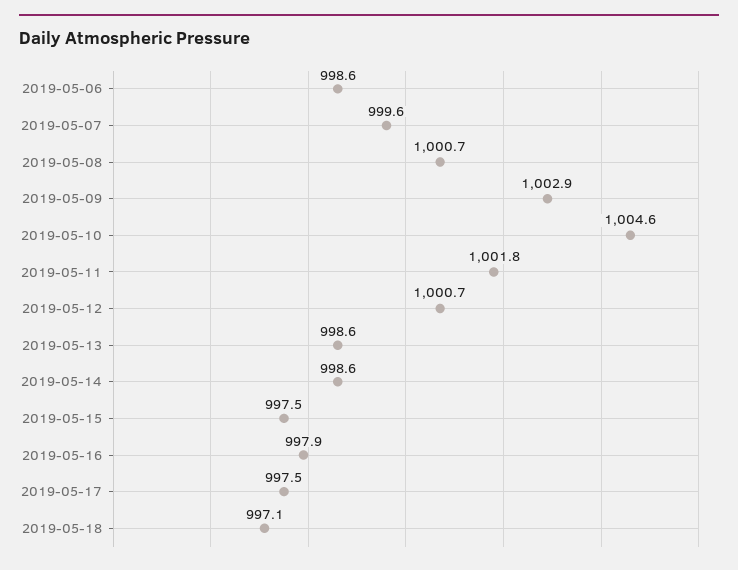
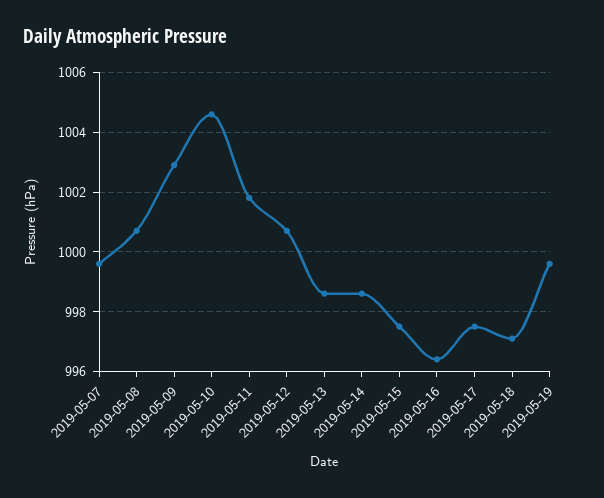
2019-05-06: 998.6 -> none
2019-05-16: 997.9 -> 996.5
2019-05-19: none -> 999.5

